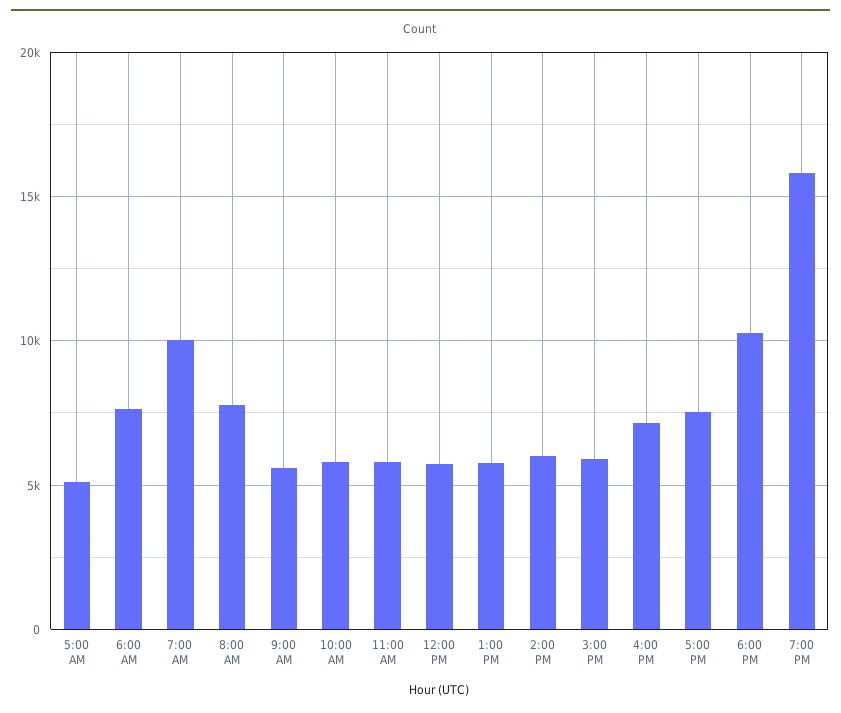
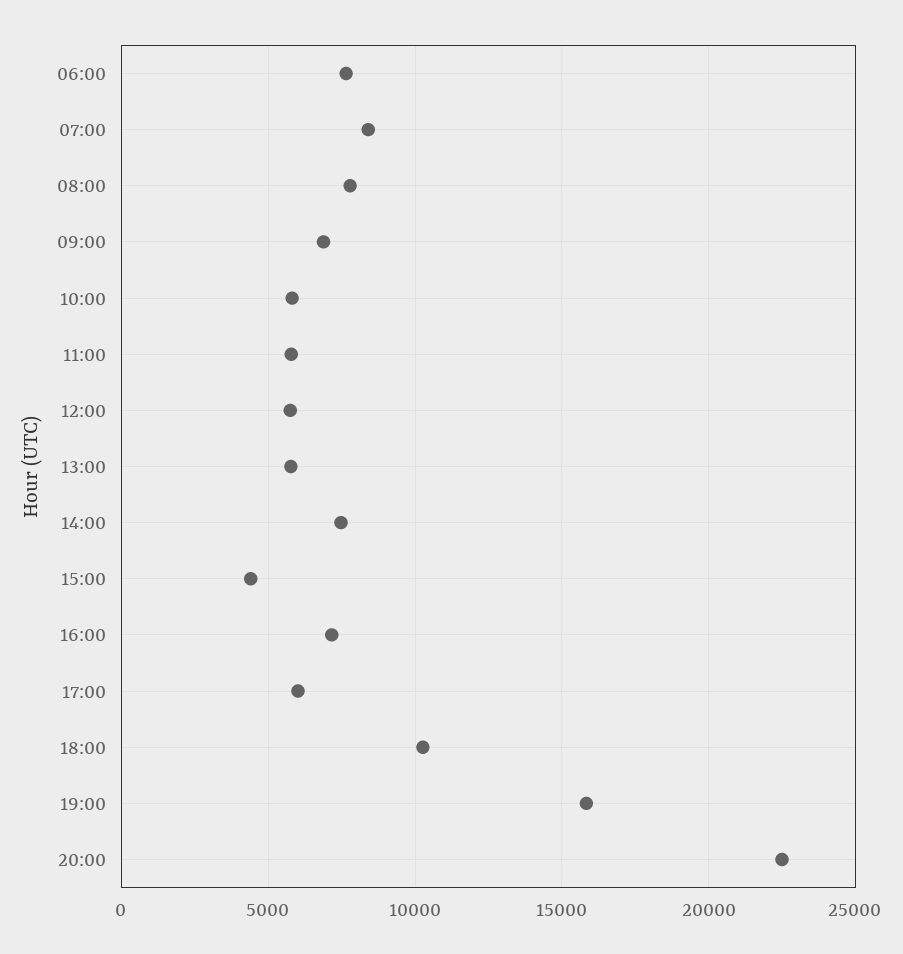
5:00 AM: 5000 -> none
7:00 AM: 10000 -> 8500
9:00 AM: 5500 -> 7000
2:00 PM: 6000 -> 7500
3:00 PM: 6000 -> 4500
5:00 PM: 7500 -> 6000
20:00: none -> 22500

